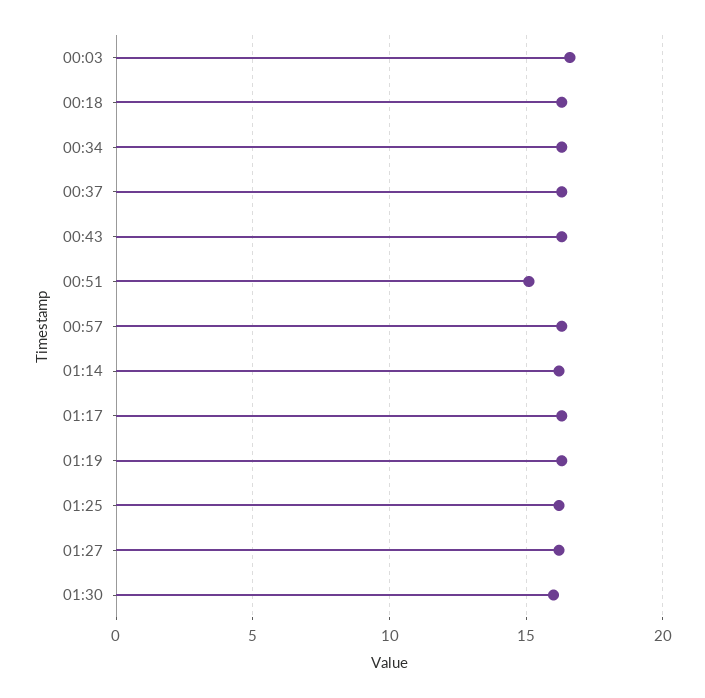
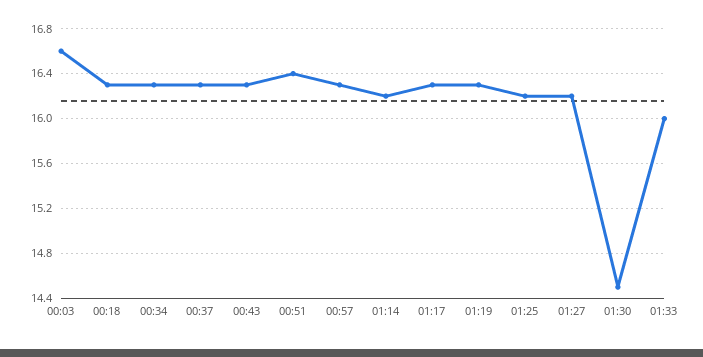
00:51: 15 -> 16.4
01:30: 16 -> 14.5
01:33: none -> 16

